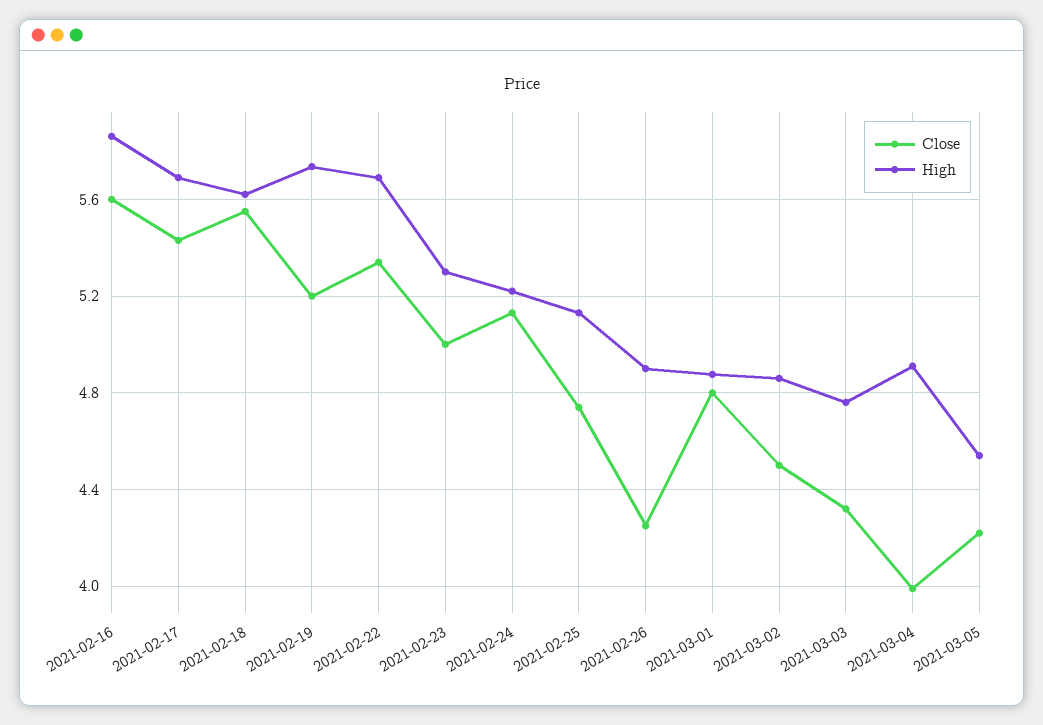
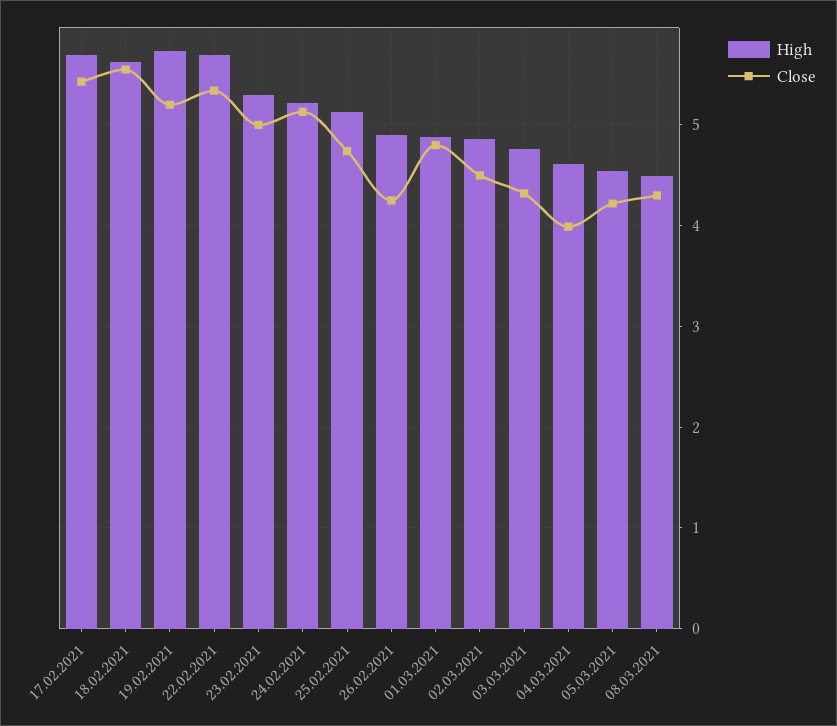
Close, 2021-02-16: 5.6 -> none
High, 2021-02-16: 5.85 -> none
High, 2021-03-04: 4.9 -> 4.6
High, 08.03.2021: none -> 4.5
Close, 08.03.2021: none -> 4.3

